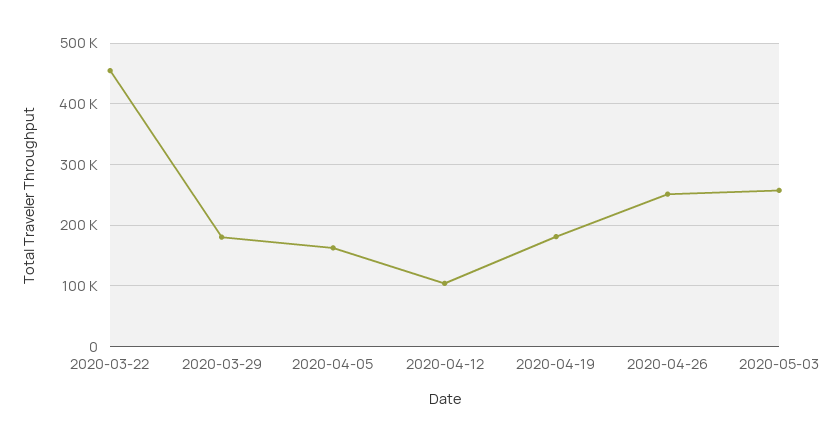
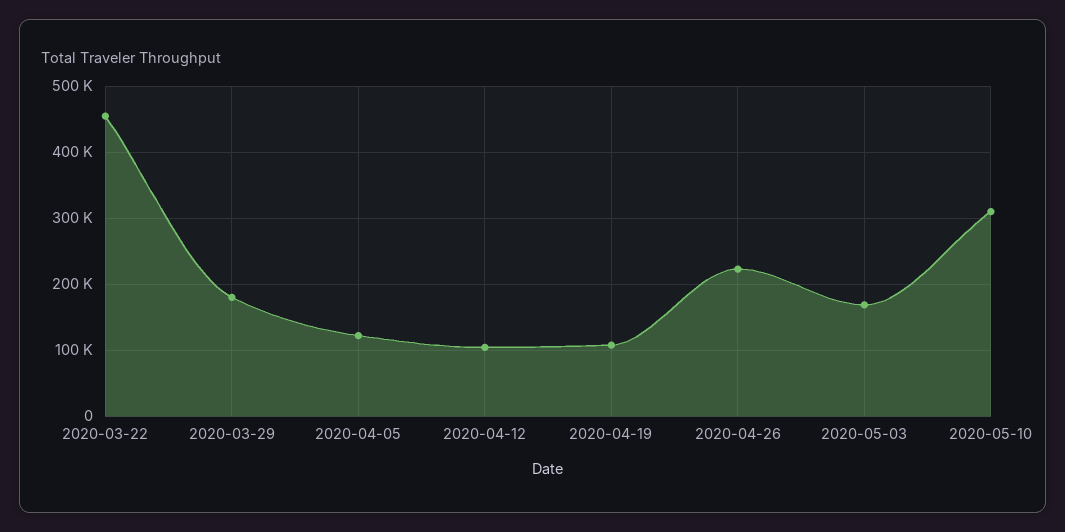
2020-04-05: 160000 -> 120000
2020-04-19: 180000 -> 110000
2020-04-26: 250000 -> 220000
2020-05-03: 260000 -> 170000
2020-05-10: none -> 310000

